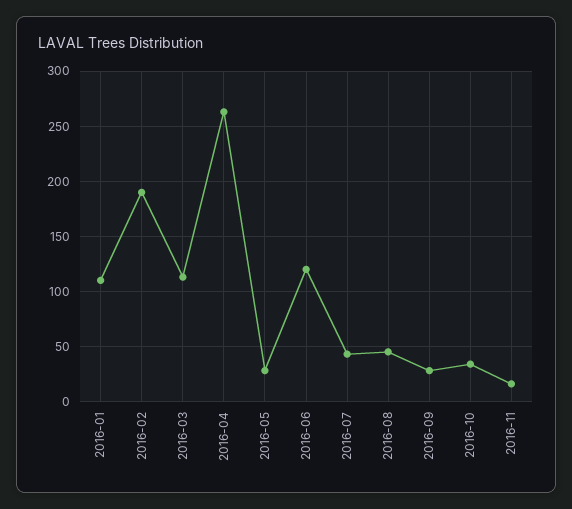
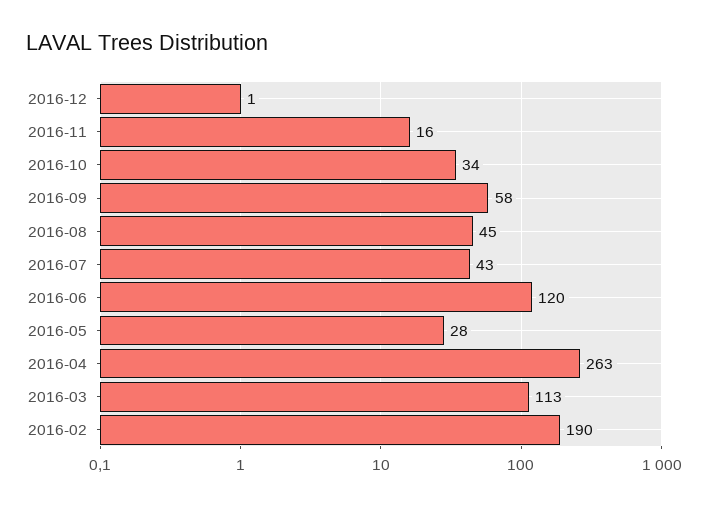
2016-01: 110 -> none
2016-09: 30 -> 58
2016-12: none -> 1

